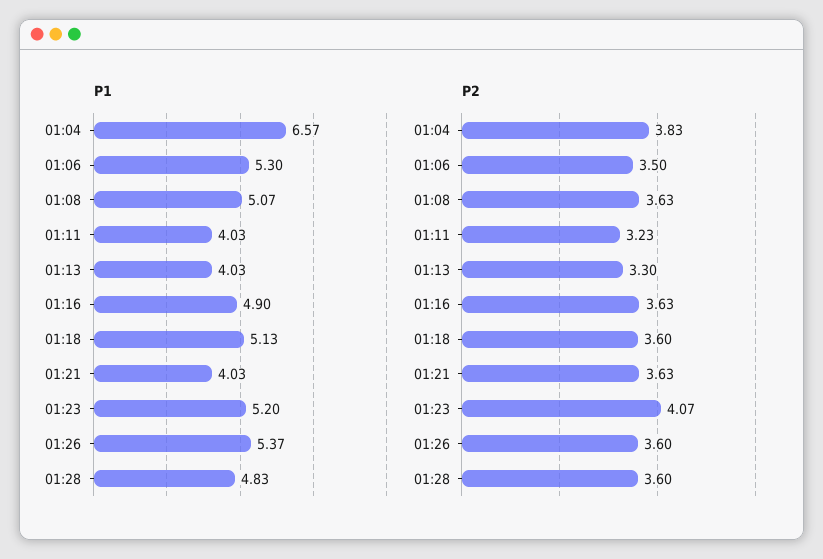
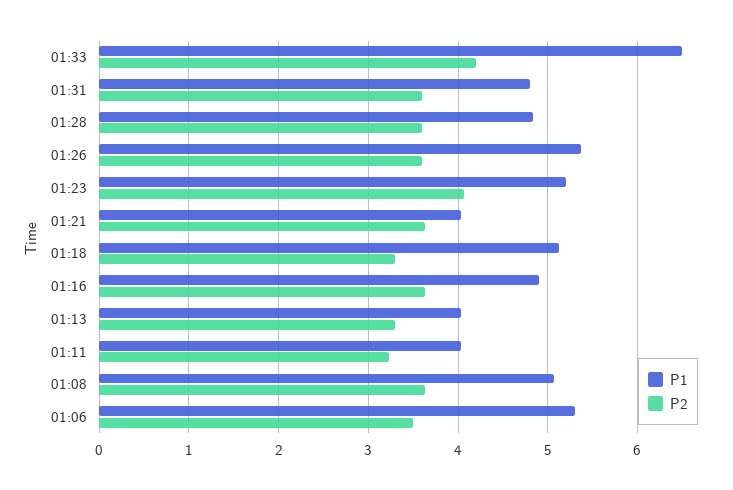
P1, 01:04: 6.57 -> none
P2, 01:04: 3.83 -> none
P2, 01:18: 3.6 -> 3.3
P1, 01:33: none -> 6.5
P2, 01:33: none -> 4.2
P1, 01:31: none -> 4.8
P2, 01:31: none -> 3.6

